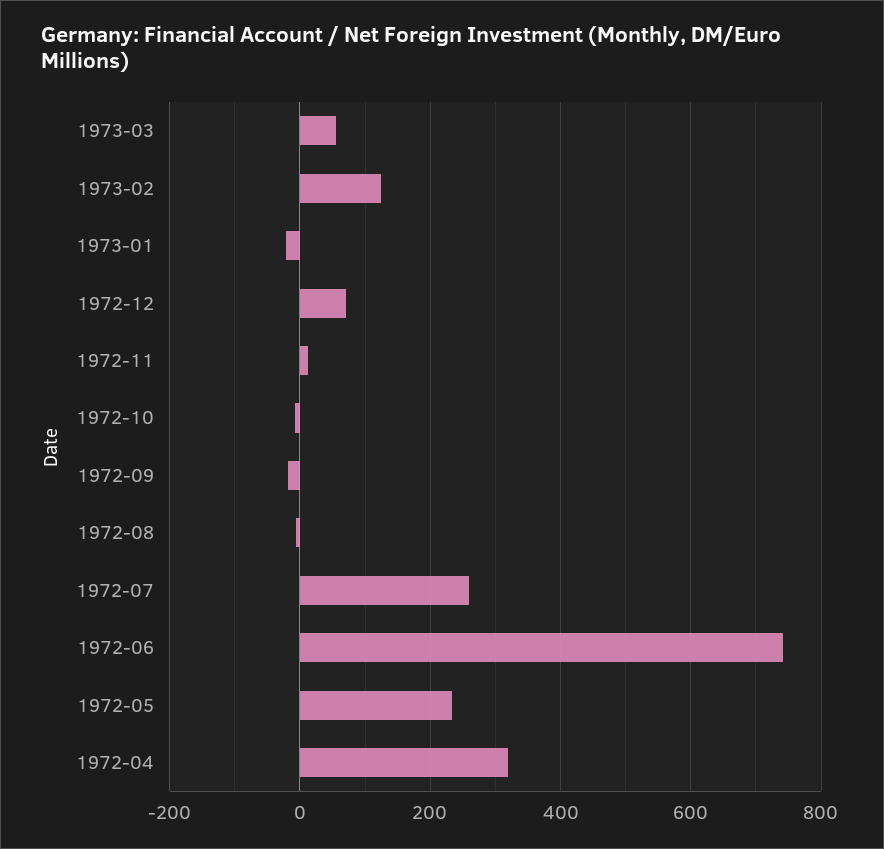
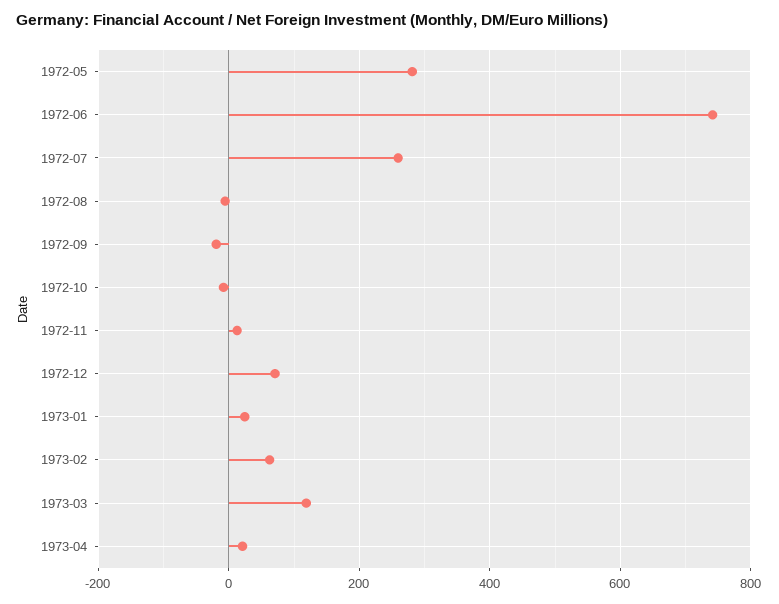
1973-03: 60 -> 120
1973-02: 120 -> 60
1973-01: -20 -> 20
1972-05: 240 -> 280
1972-04: 320 -> none
1973-04: none -> 20

